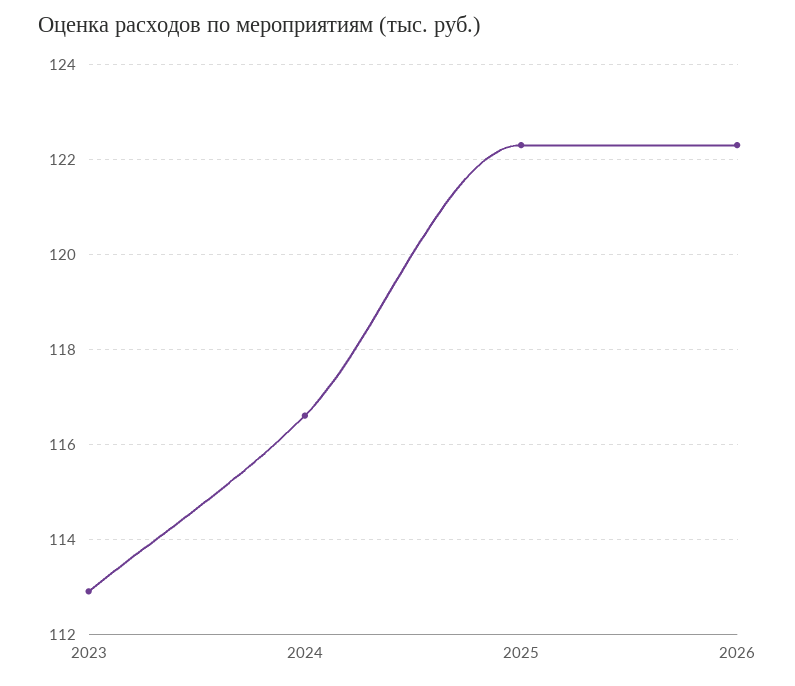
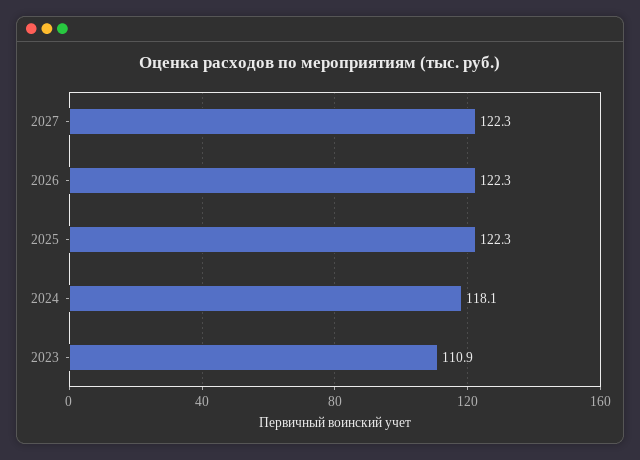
2023: 113 -> 110.9
2024: 116.5 -> 118.1
2027: none -> 122.3

